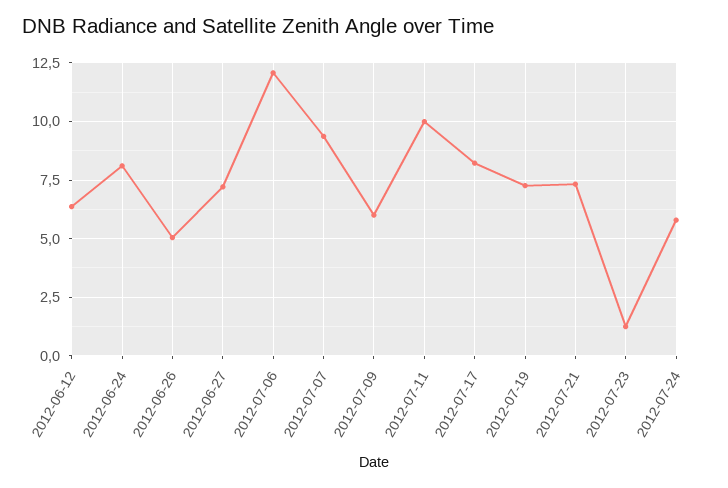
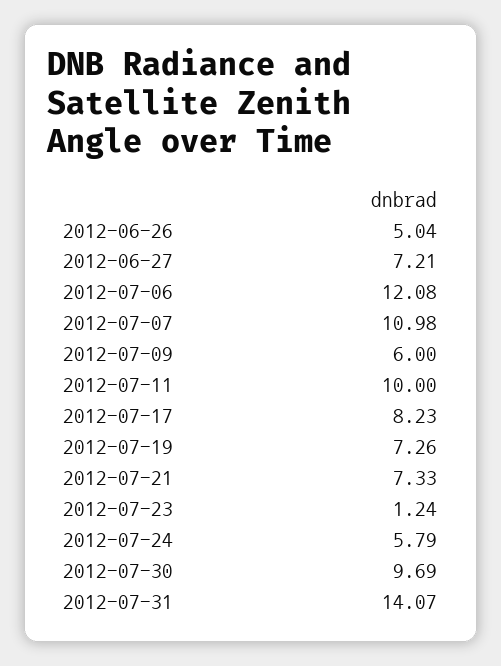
2012-06-12: 6.5 -> none
2012-06-24: 8 -> none
2012-07-07: 9.5 -> 10.98
2012-07-30: none -> 9.69
2012-07-31: none -> 14.07

